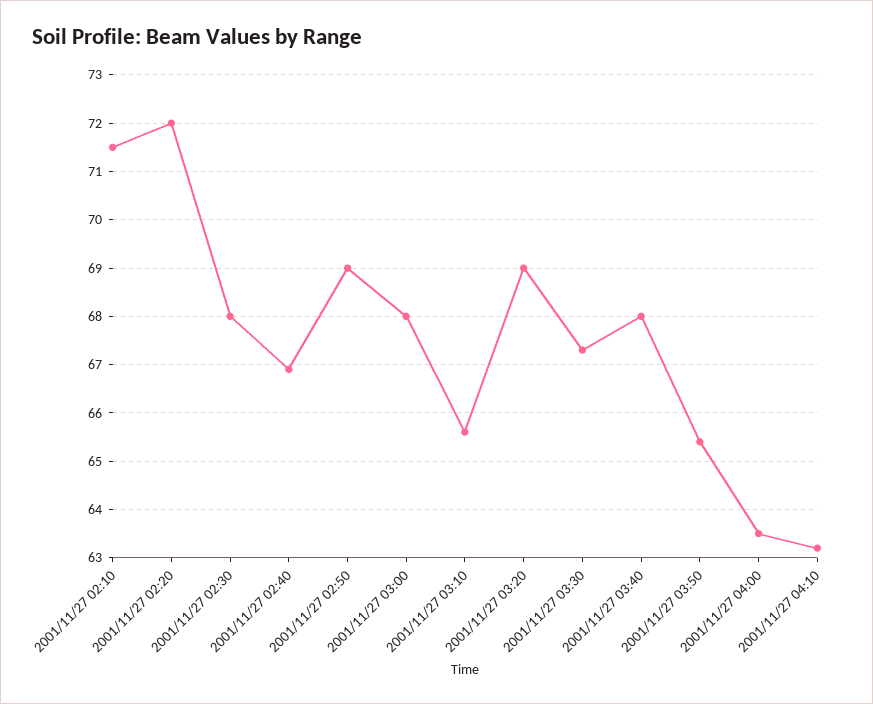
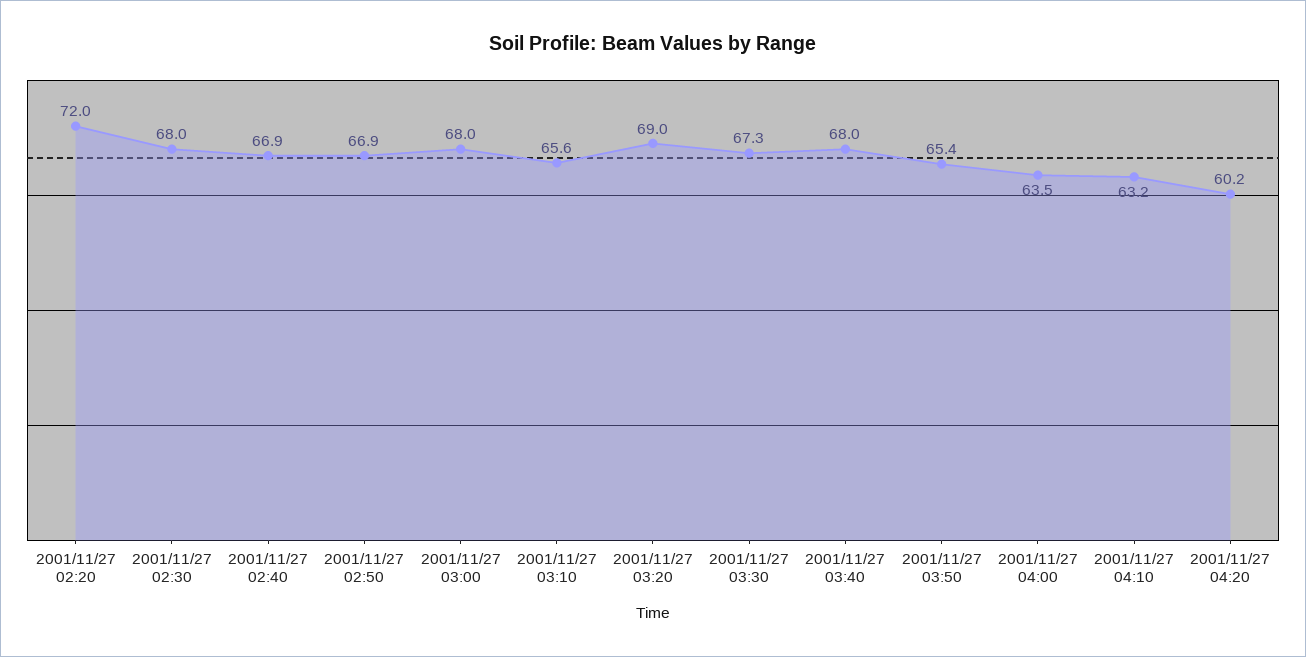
2001/11/27 02:10: 71.5 -> none
2001/11/27 02:50: 69 -> 66.9
2001/11/27 04:20: none -> 60.2

